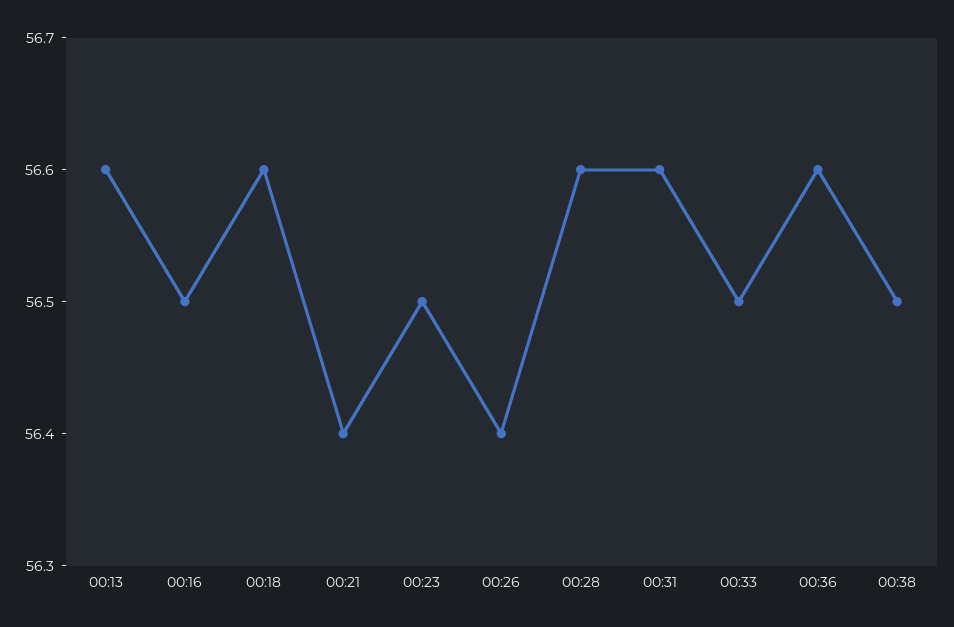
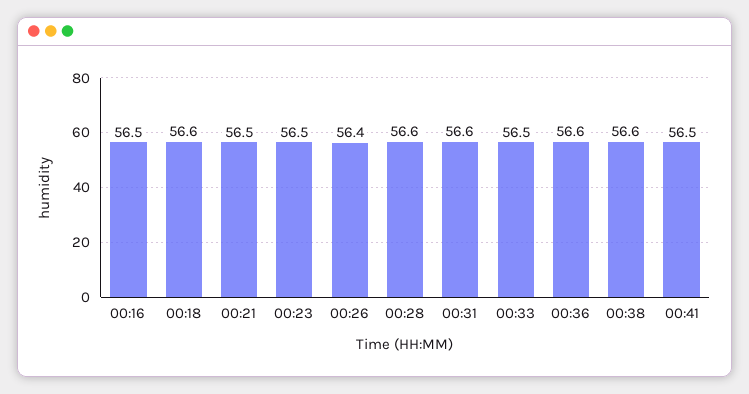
00:13: 56.6 -> none
00:21: 56.4 -> 56.5
00:38: 56.5 -> 56.6
00:41: none -> 56.5

